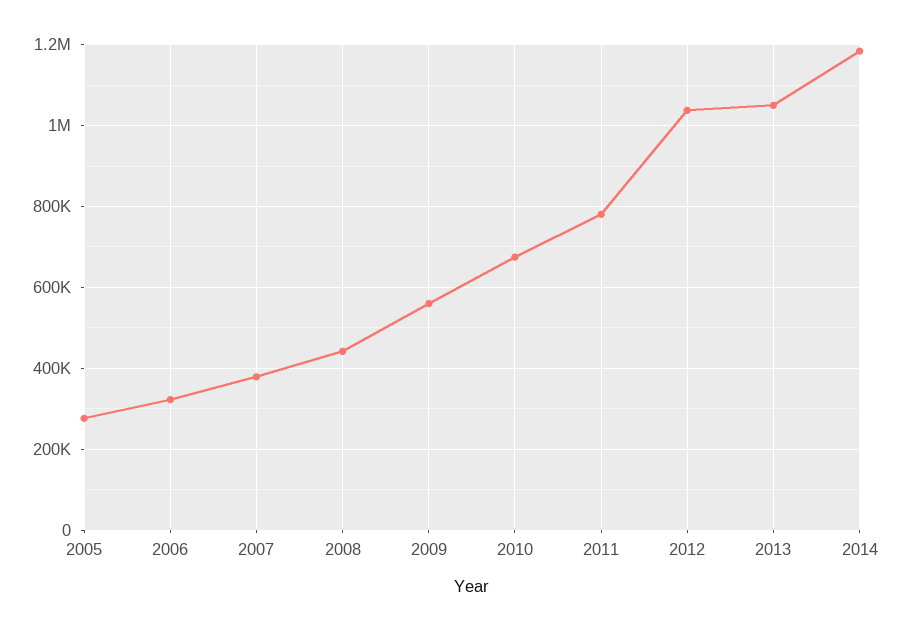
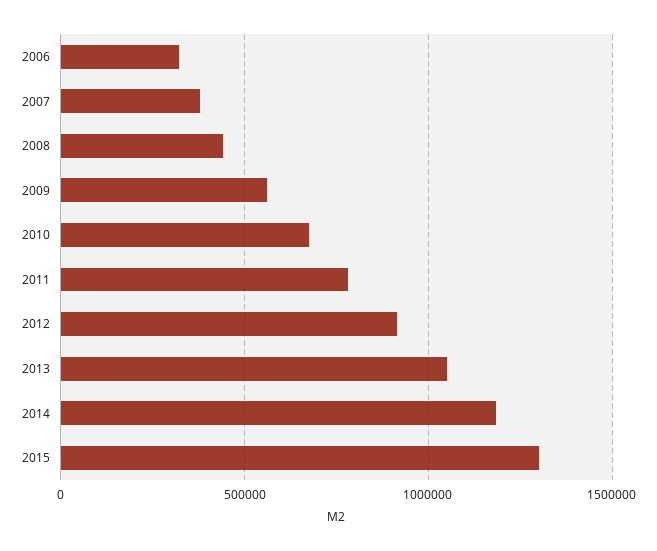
2005: 280000 -> none
2012: 1040000 -> 900000
2015: none -> 1300000

